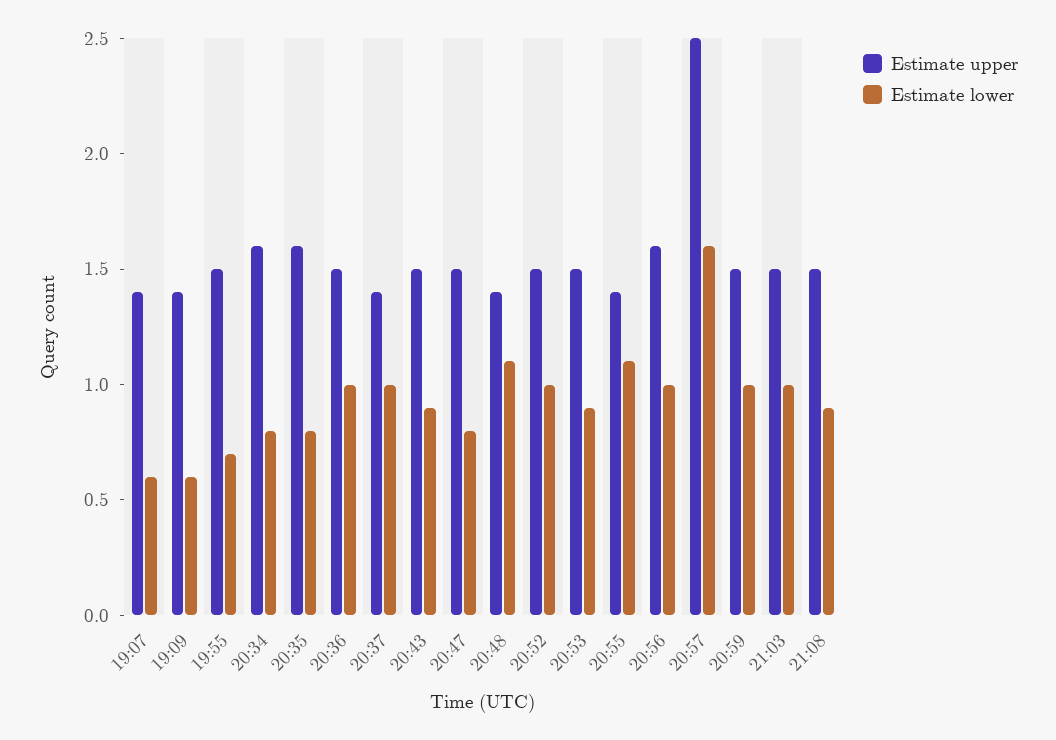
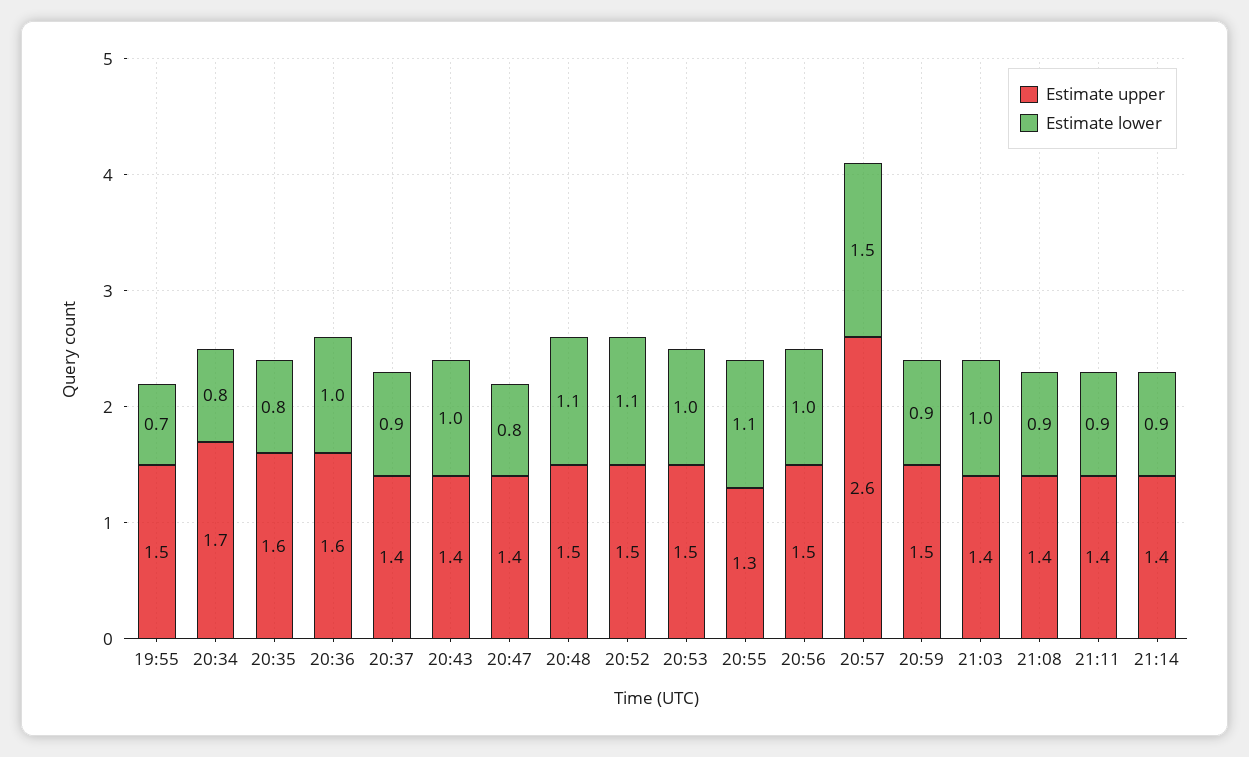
Estimate upper, 19:07: 1.4 -> none
Estimate lower, 19:07: 0.6 -> none
Estimate upper, 19:09: 1.4 -> none
Estimate lower, 19:09: 0.6 -> none
Estimate upper, 20:34: 1.6 -> 1.7
Estimate upper, 20:36: 1.5 -> 1.6
Estimate lower, 20:37: 1 -> 0.9
Estimate upper, 20:43: 1.5 -> 1.4
Estimate lower, 20:43: 0.9 -> 1
Estimate upper, 20:47: 1.5 -> 1.4
Estimate upper, 20:48: 1.4 -> 1.5
Estimate lower, 20:52: 1 -> 1.1
Estimate lower, 20:53: 0.9 -> 1
Estimate upper, 20:55: 1.4 -> 1.3
Estimate upper, 20:56: 1.6 -> 1.5
Estimate upper, 20:57: 2.5 -> 2.6
Estimate lower, 20:57: 1.6 -> 1.5
Estimate lower, 20:59: 1 -> 0.9
Estimate upper, 21:03: 1.5 -> 1.4
Estimate upper, 21:08: 1.5 -> 1.4
Estimate upper, 21:11: none -> 1.4
Estimate lower, 21:11: none -> 0.9
Estimate upper, 21:14: none -> 1.4
Estimate lower, 21:14: none -> 0.9

